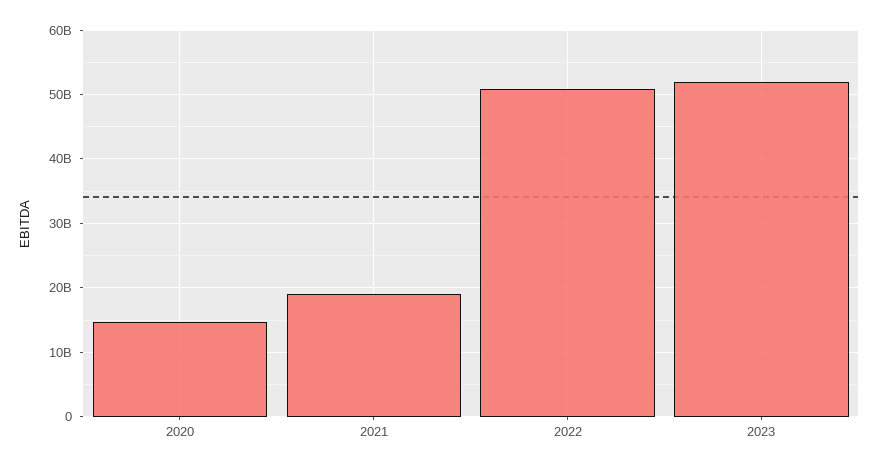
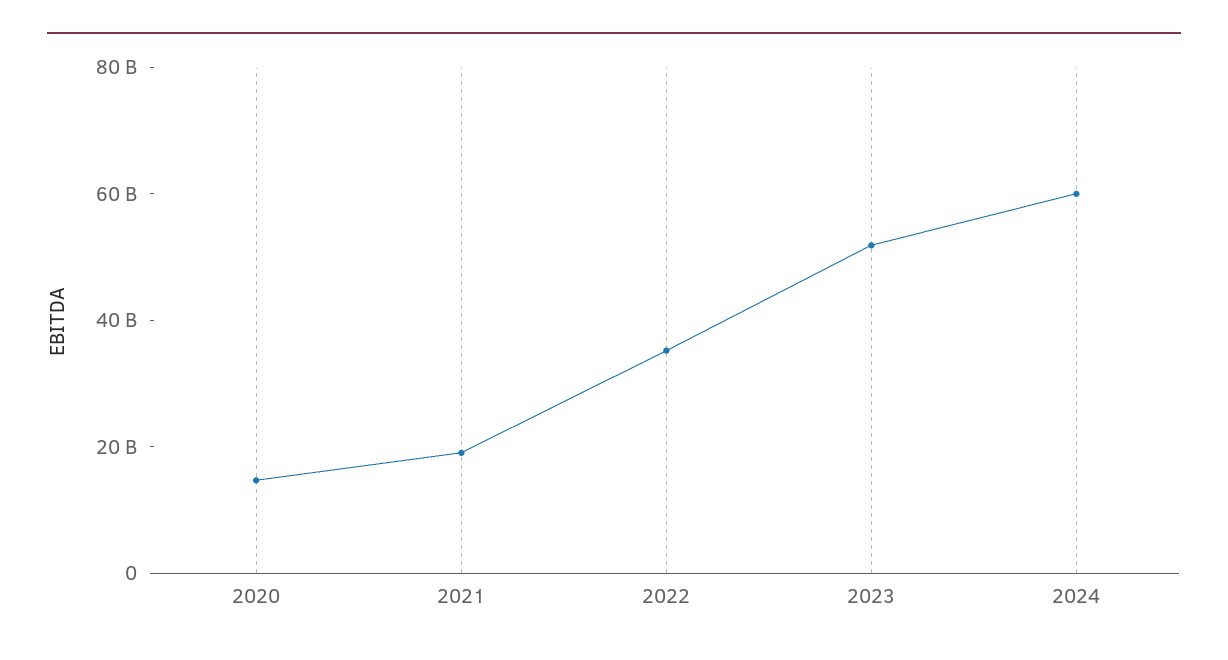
2022: 51000000000 -> 35000000000
2024: none -> 60000000000

